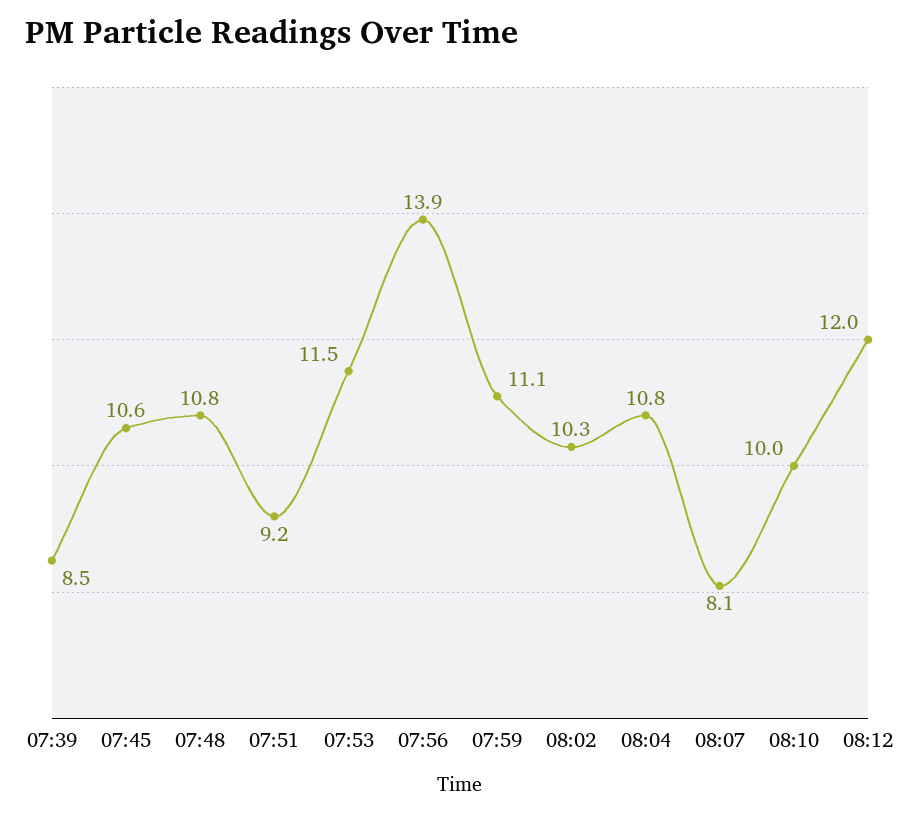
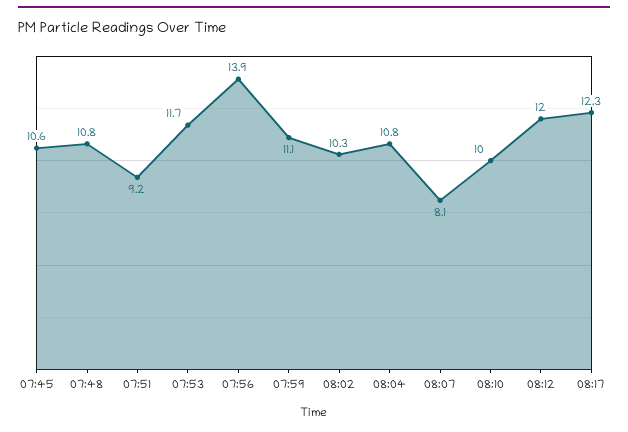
07:39: 8.5 -> none
07:53: 11.5 -> 11.7
08:17: none -> 12.3

